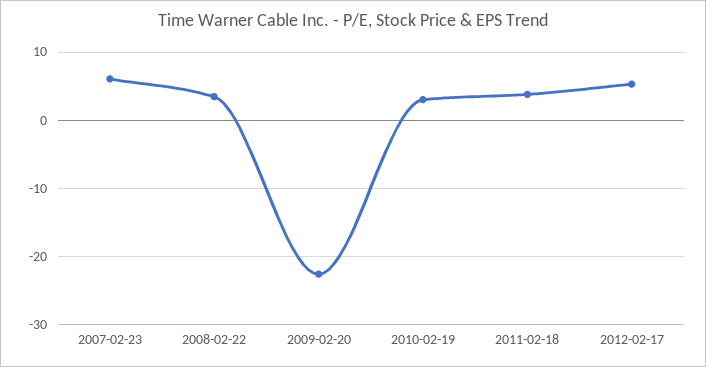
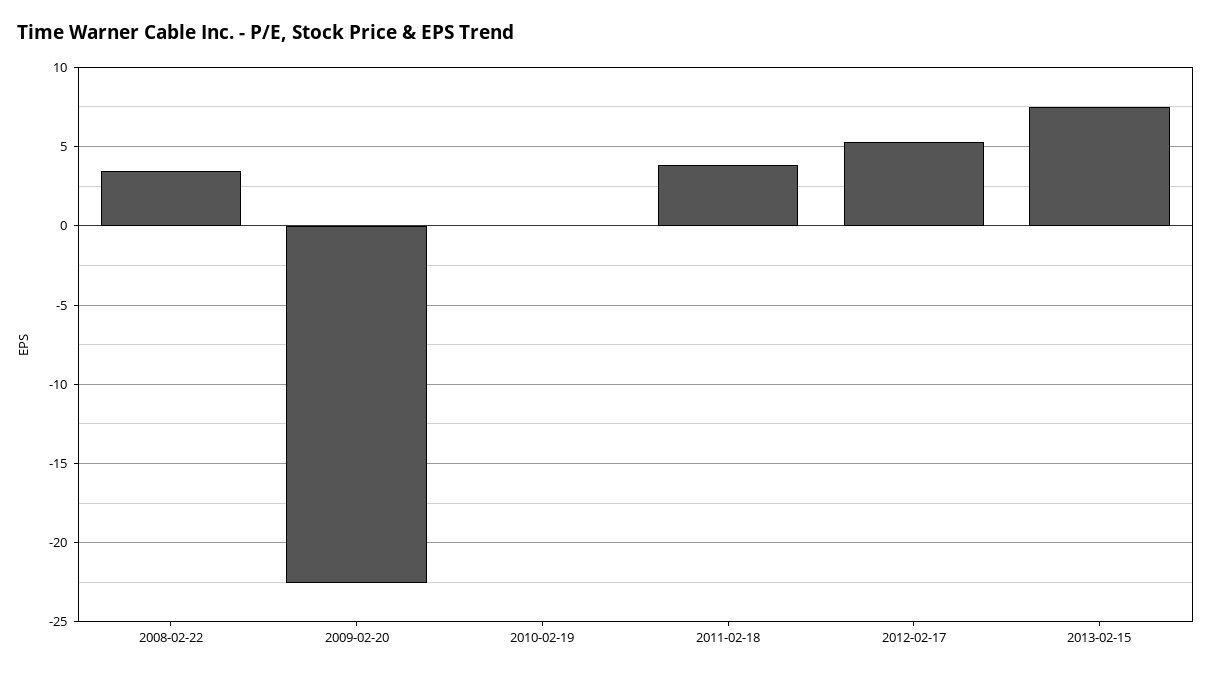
2007-02-23: 6 -> none
2010-02-19: 3 -> 0
2013-02-15: none -> 7.5

